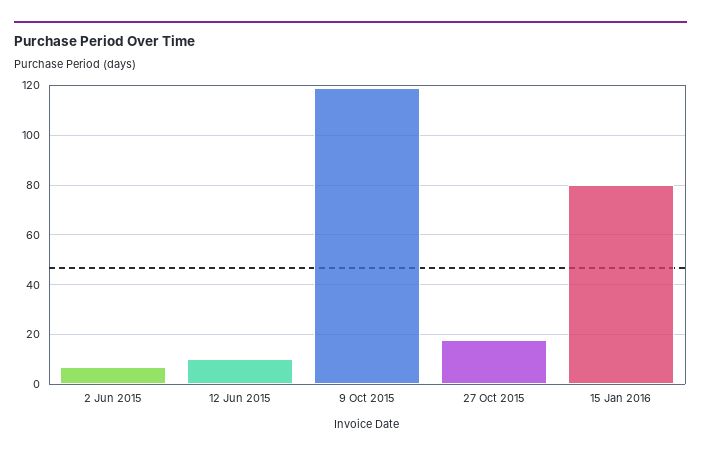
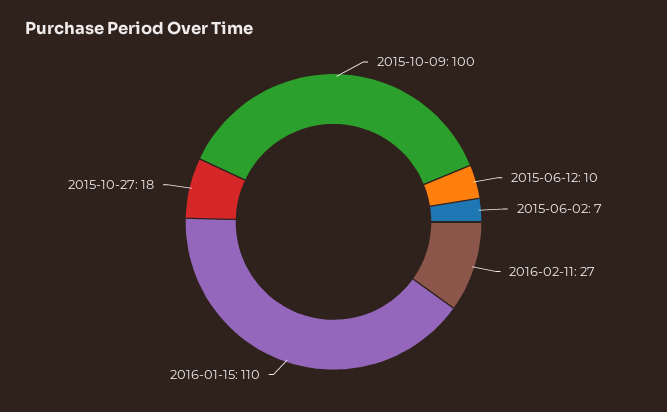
9 Oct 2015: 120 -> 100
15 Jan 2016: 80 -> 110
2016-02-11: none -> 27

